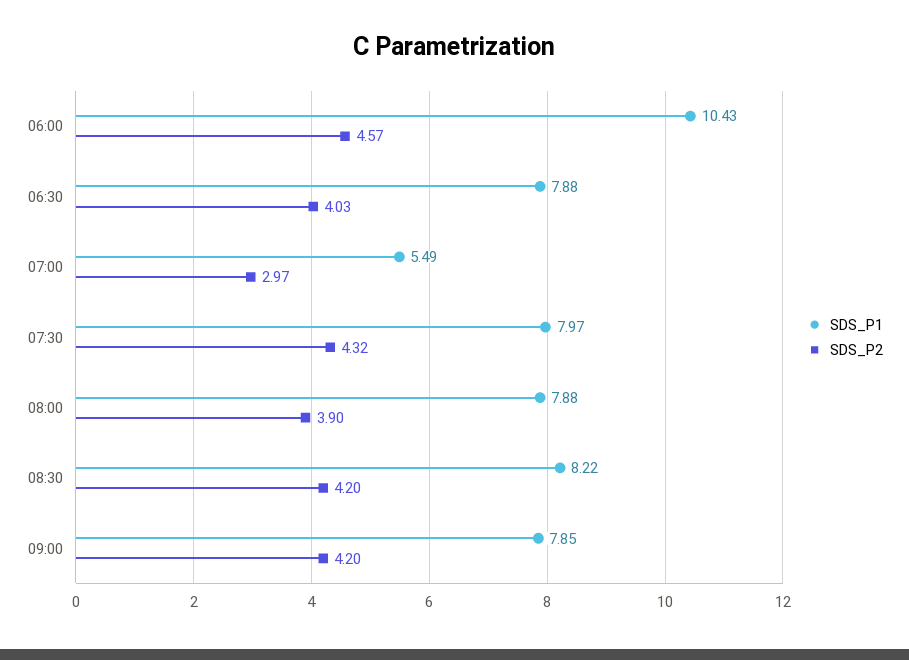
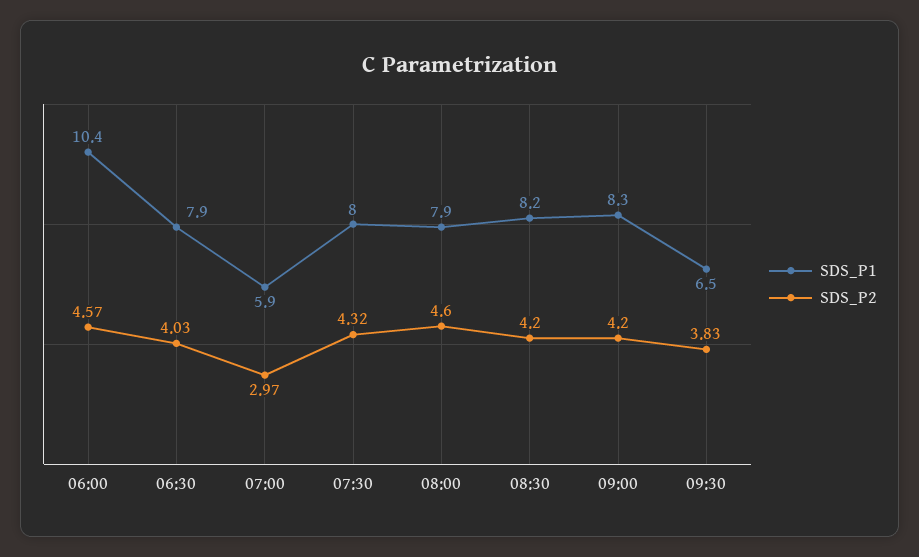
SDS_P1, 07:00: 5.49 -> 5.9
SDS_P2, 08:00: 3.9 -> 4.6
SDS_P1, 09:00: 7.85 -> 8.3
SDS_P1, 09:30: none -> 6.5
SDS_P2, 09:30: none -> 3.83

